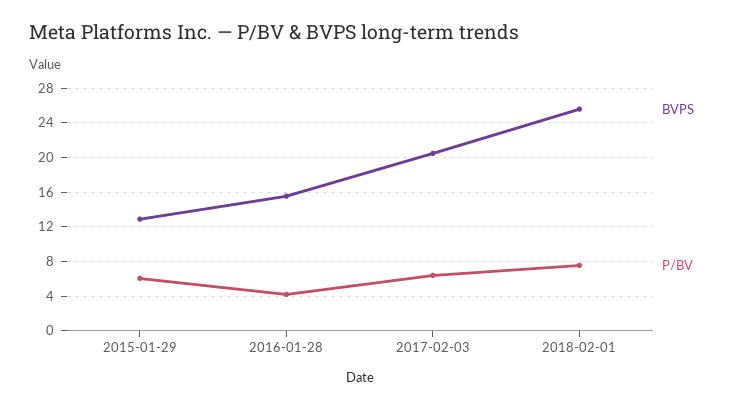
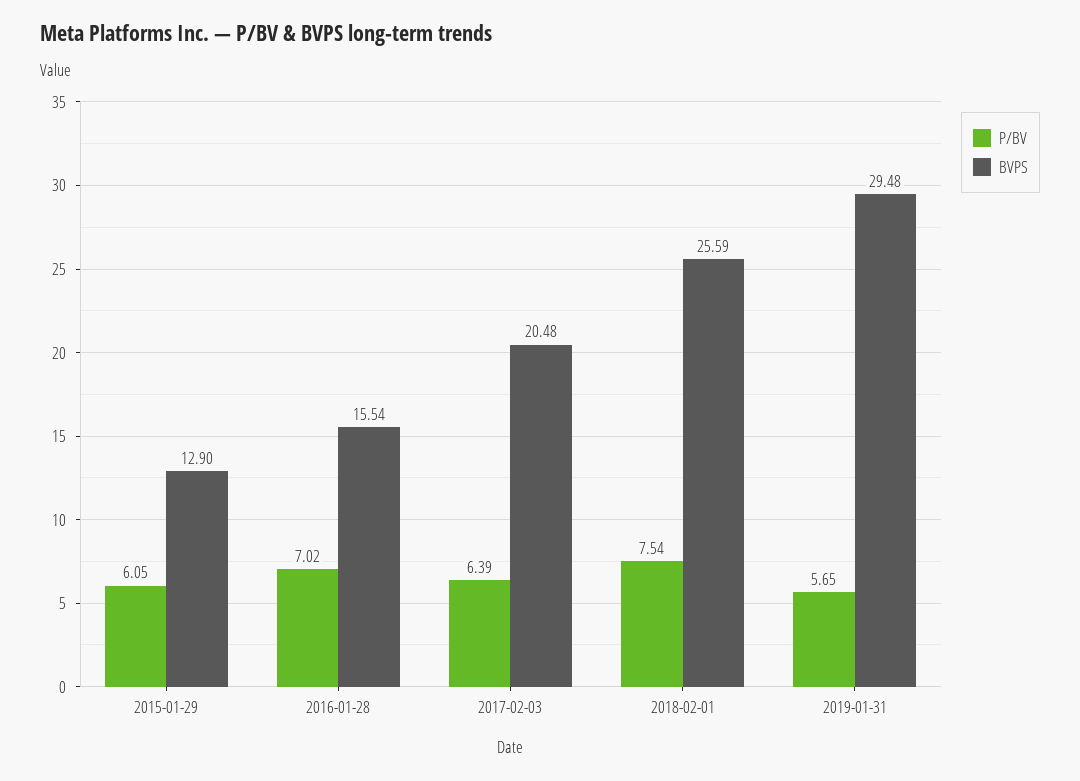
P/BV, 2016-01-28: 4 -> 7.02
P/BV, 2019-01-31: none -> 5.65
BVPS, 2019-01-31: none -> 29.48

